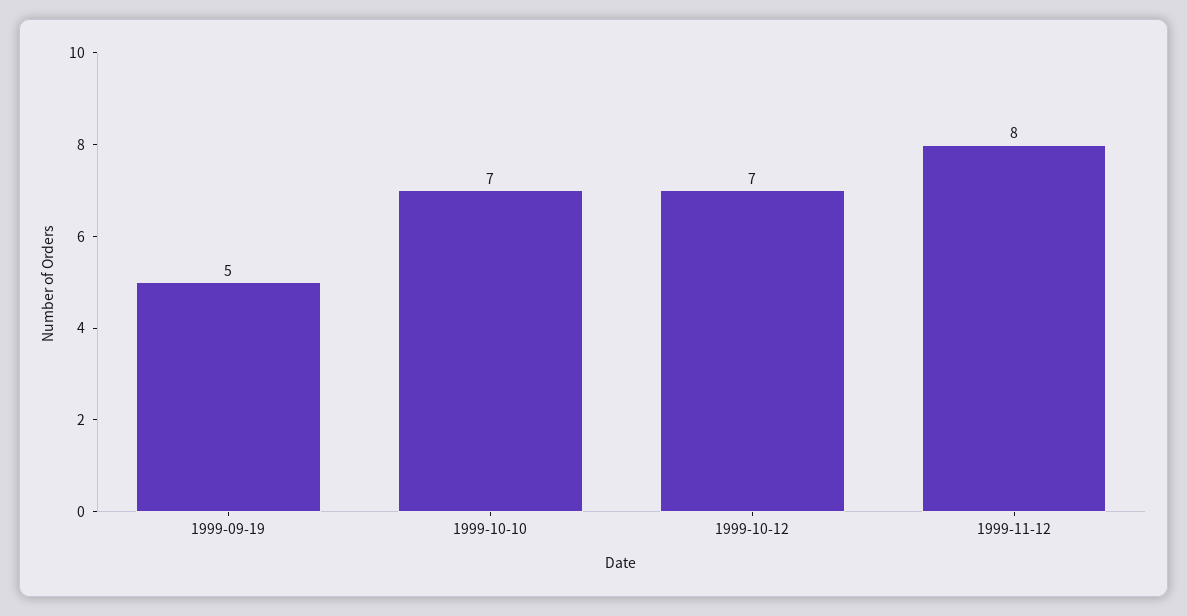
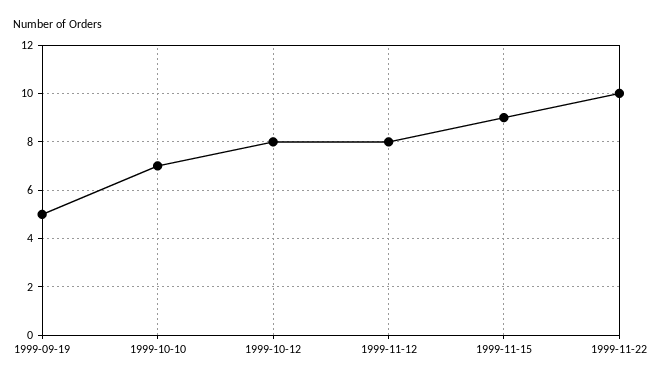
1999-10-12: 7 -> 8
1999-11-15: none -> 9
1999-11-22: none -> 10

